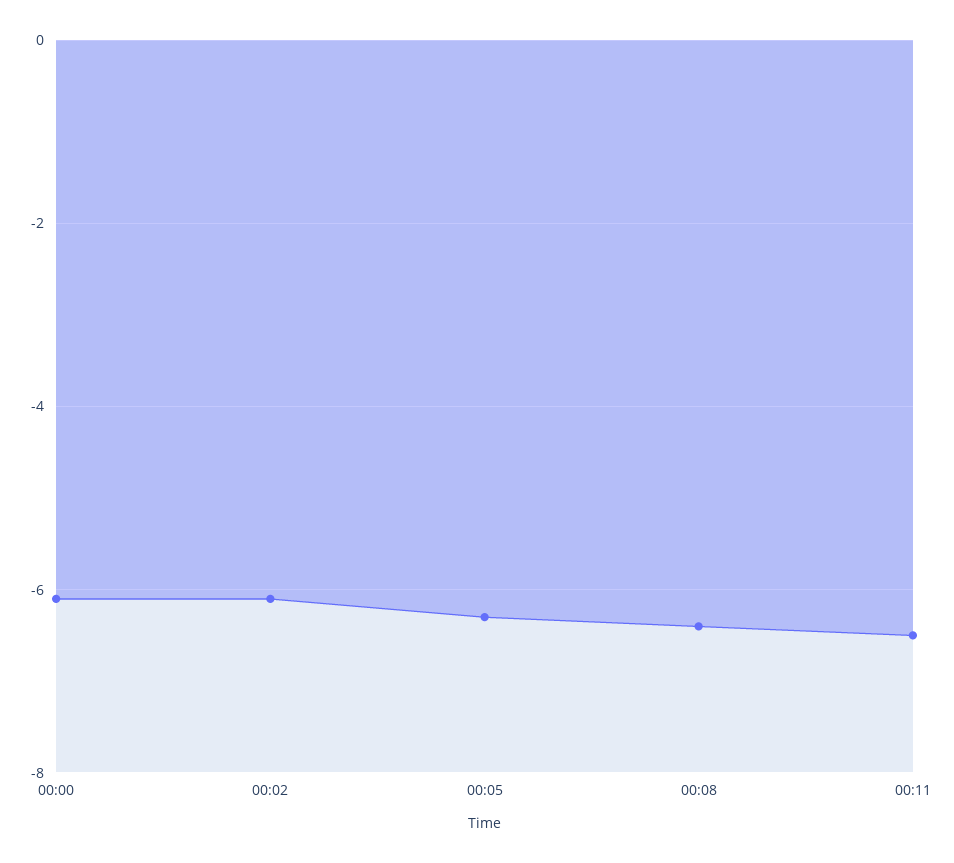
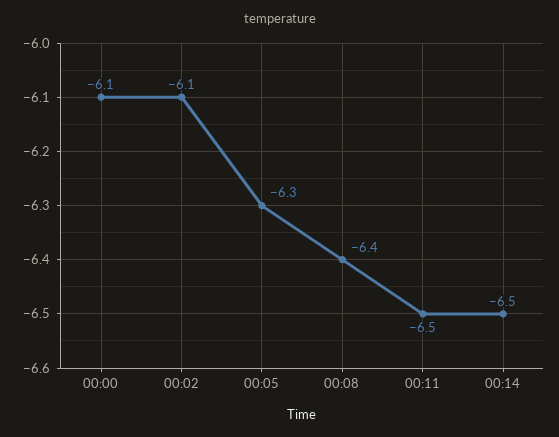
00:14: none -> -6.5

